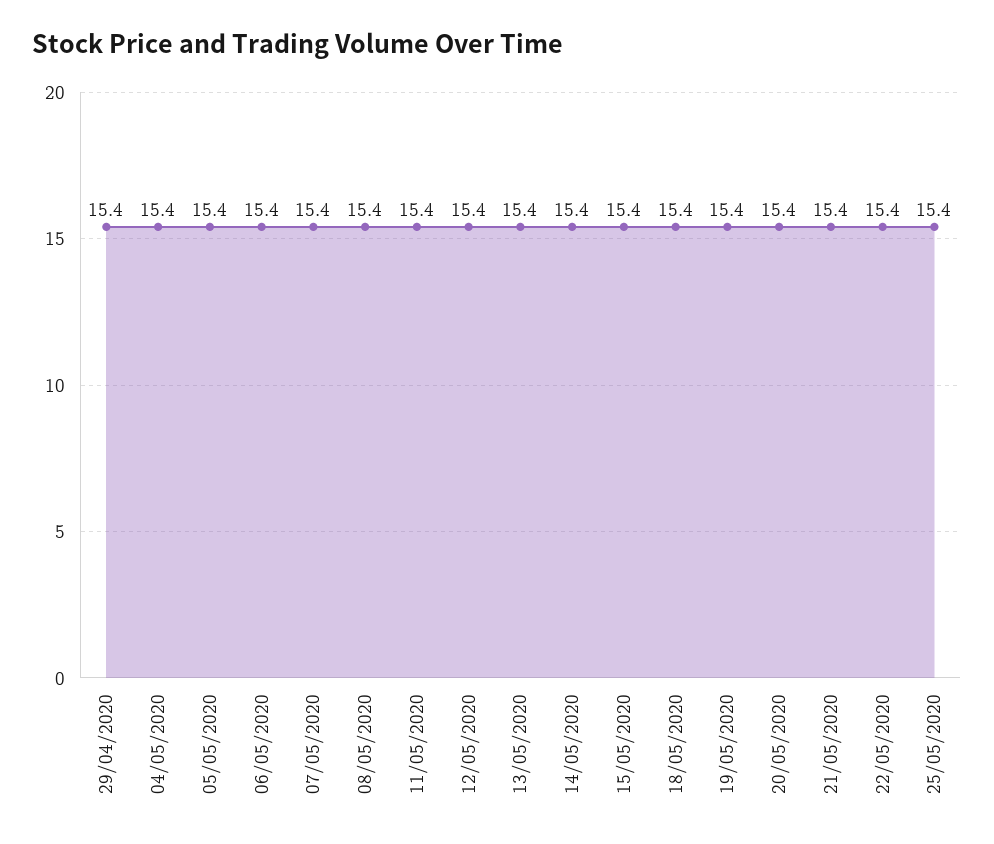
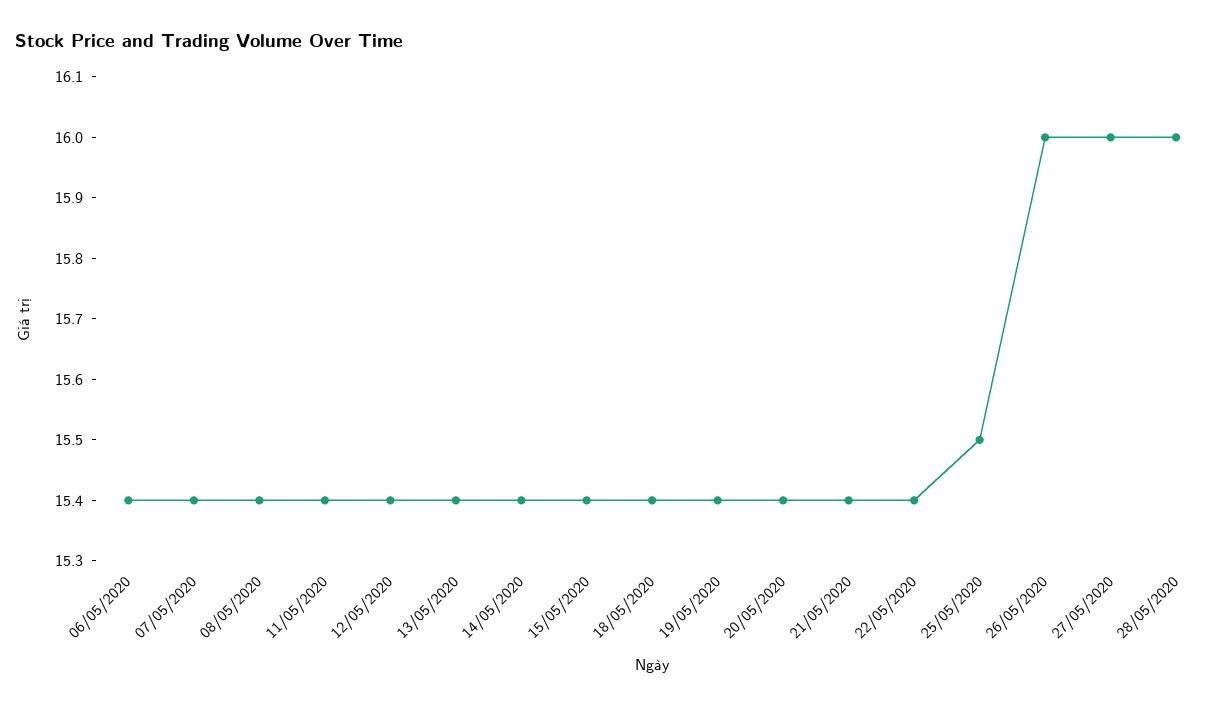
29/04/2020: 15.4 -> none
04/05/2020: 15.4 -> none
05/05/2020: 15.4 -> none
25/05/2020: 15.4 -> 15.5
26/05/2020: none -> 16
27/05/2020: none -> 16
28/05/2020: none -> 16

